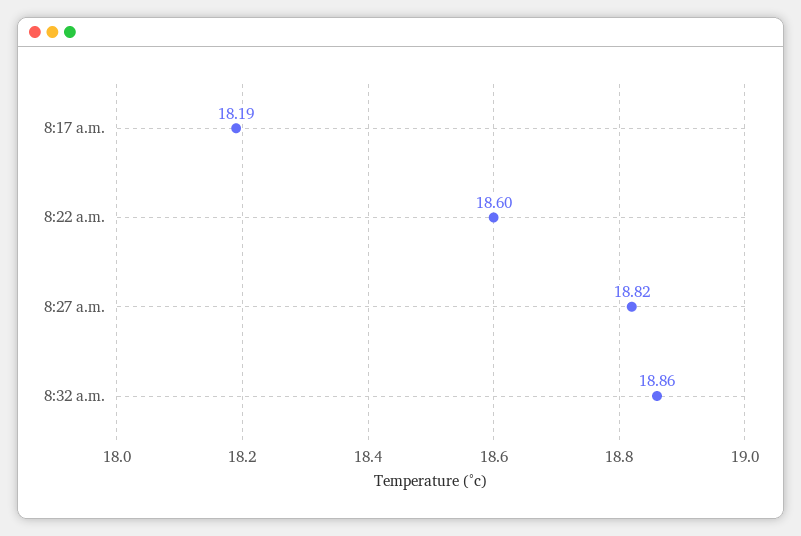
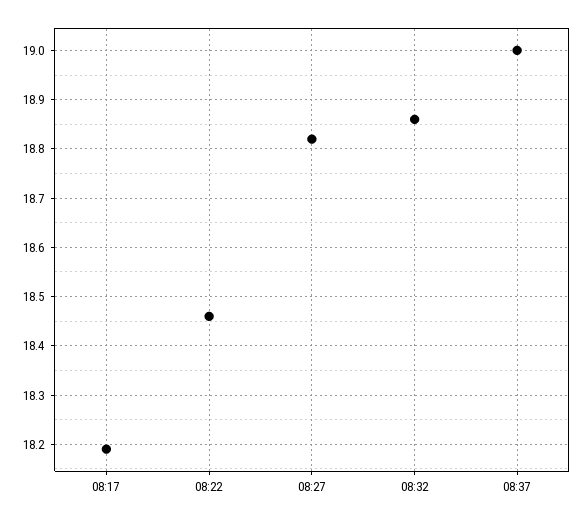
8:22 a.m.: 18.6 -> 18.45
08:37: none -> 19

